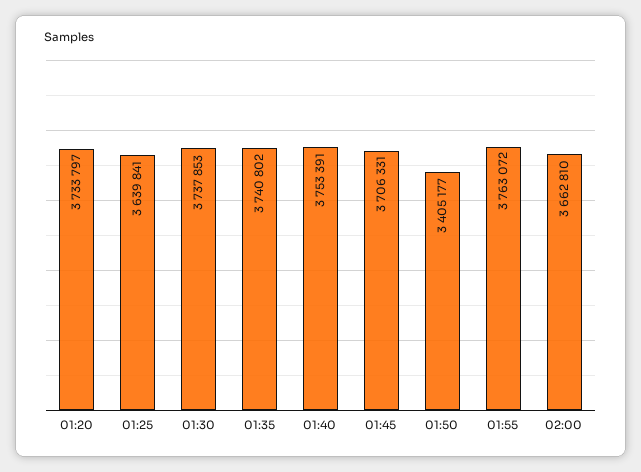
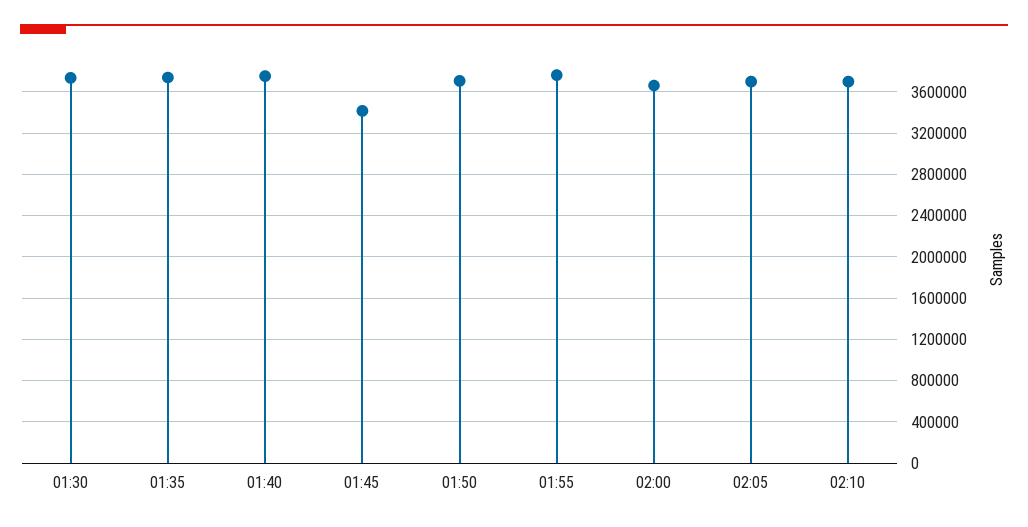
01:20: 3733797 -> none
01:25: 3639841 -> none
01:45: 3706331 -> 3400000
01:50: 3405177 -> 3700000
02:05: none -> 3700000
02:10: none -> 3700000

